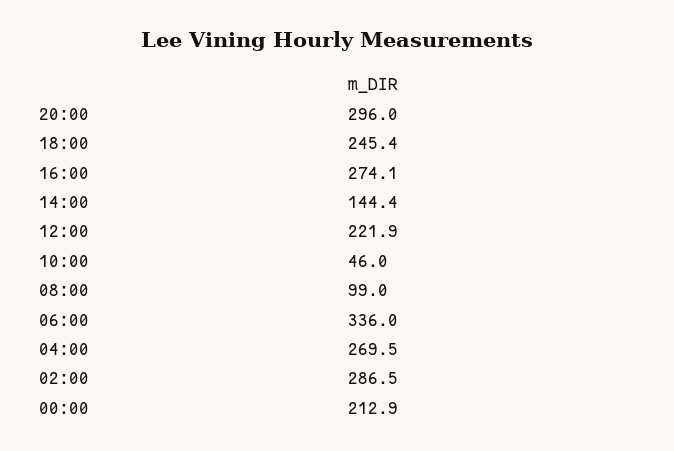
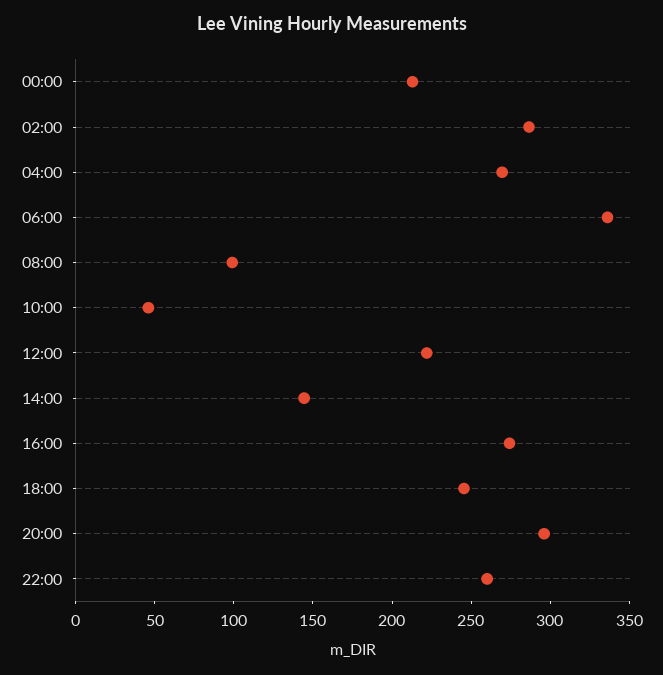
22:00: none -> 260

